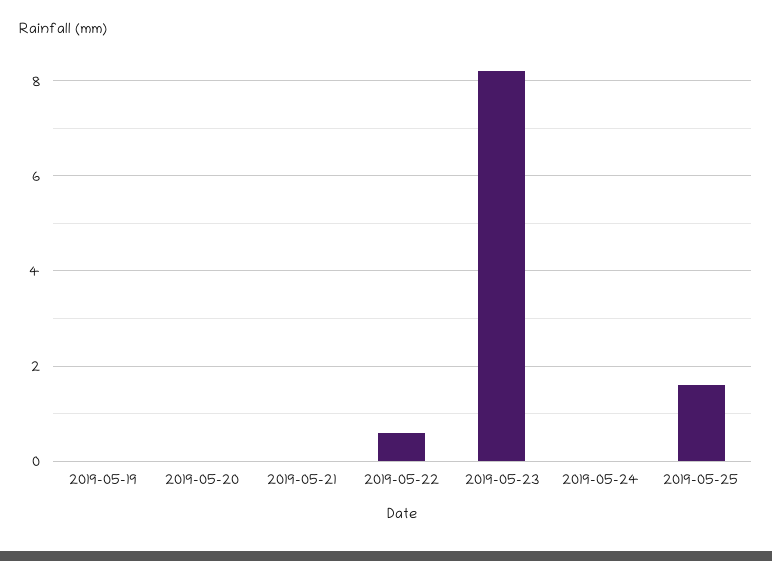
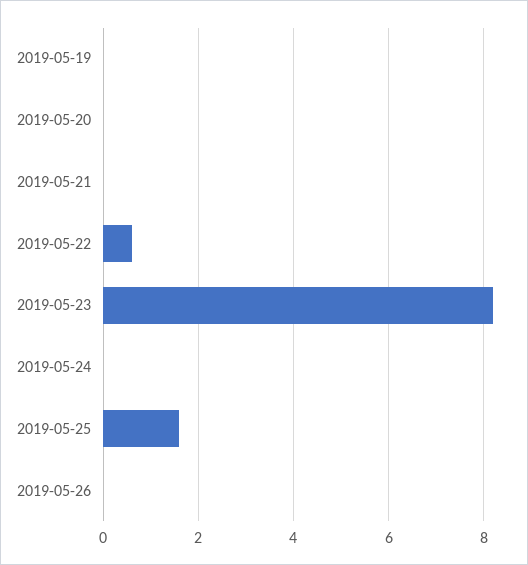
2019-05-26: none -> 0

